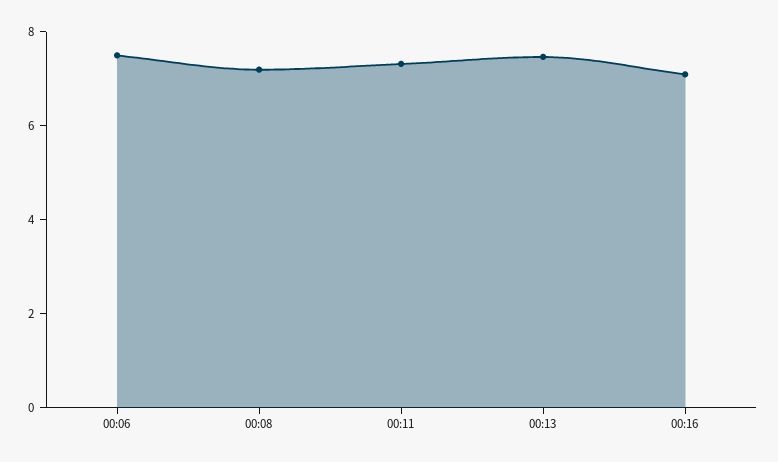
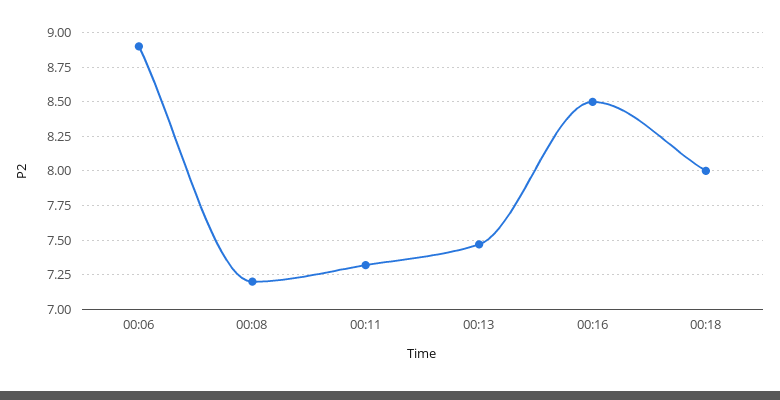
00:06: 7.5 -> 8.9
00:16: 7 -> 8.5
00:18: none -> 8

